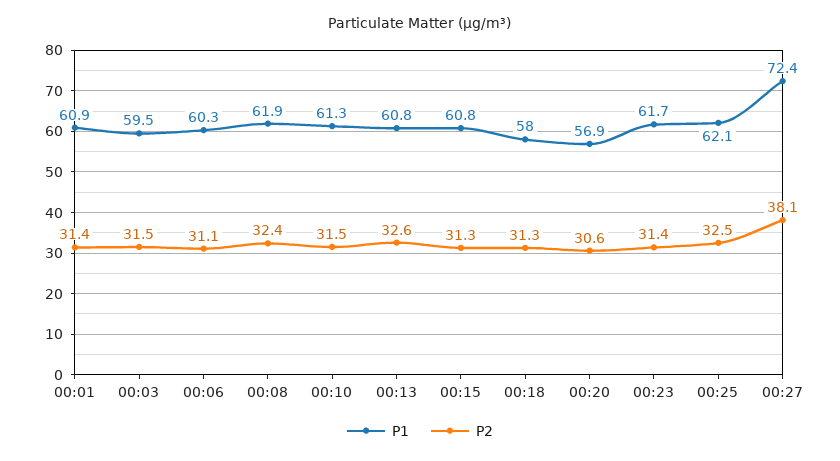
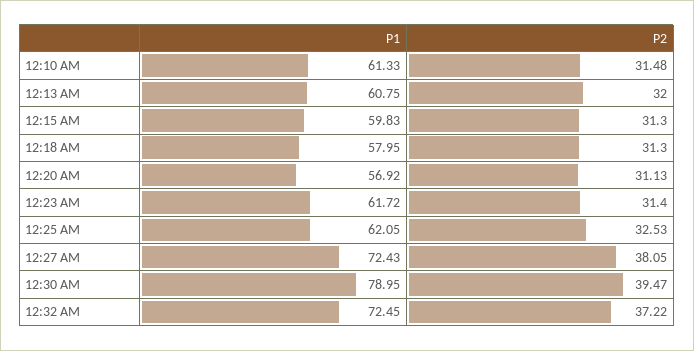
P1, 00:01: 60.9 -> none
P2, 00:01: 31.4 -> none
P1, 00:03: 59.5 -> none
P2, 00:03: 31.5 -> none
P1, 00:06: 60.3 -> none
P2, 00:06: 31.1 -> none
P1, 00:08: 61.9 -> none
P2, 00:08: 32.4 -> none
P2, 00:13: 32.6 -> 32
P1, 00:15: 60.8 -> 59.83
P2, 00:20: 30.6 -> 31.13
P1, 12:30 AM: none -> 78.95
P2, 12:30 AM: none -> 39.47
P1, 12:32 AM: none -> 72.45
P2, 12:32 AM: none -> 37.22

